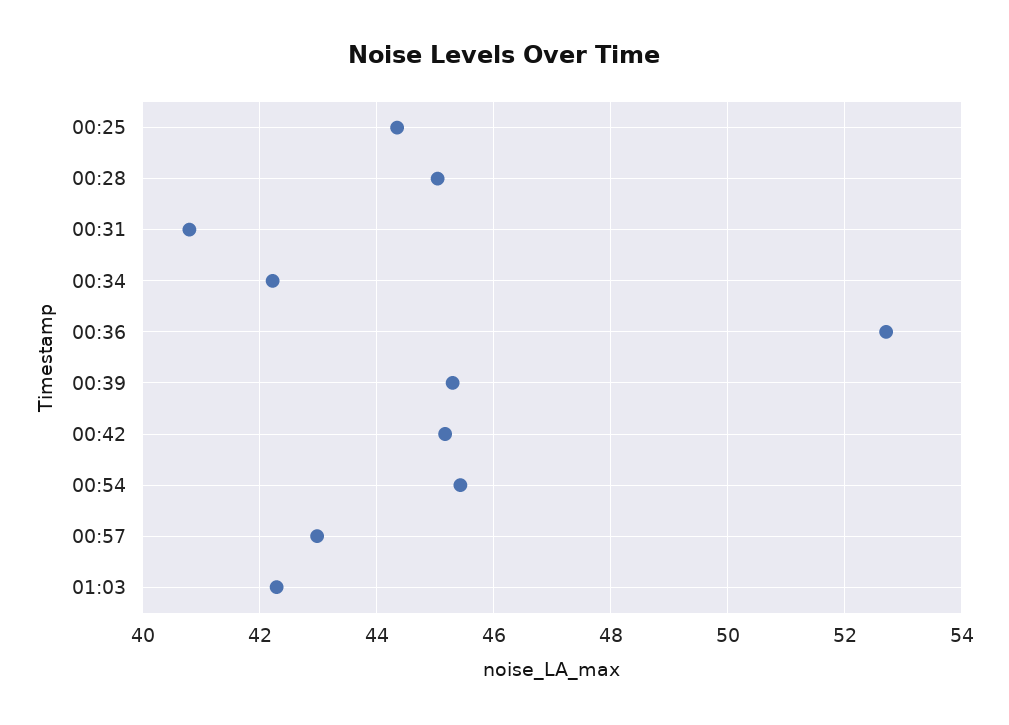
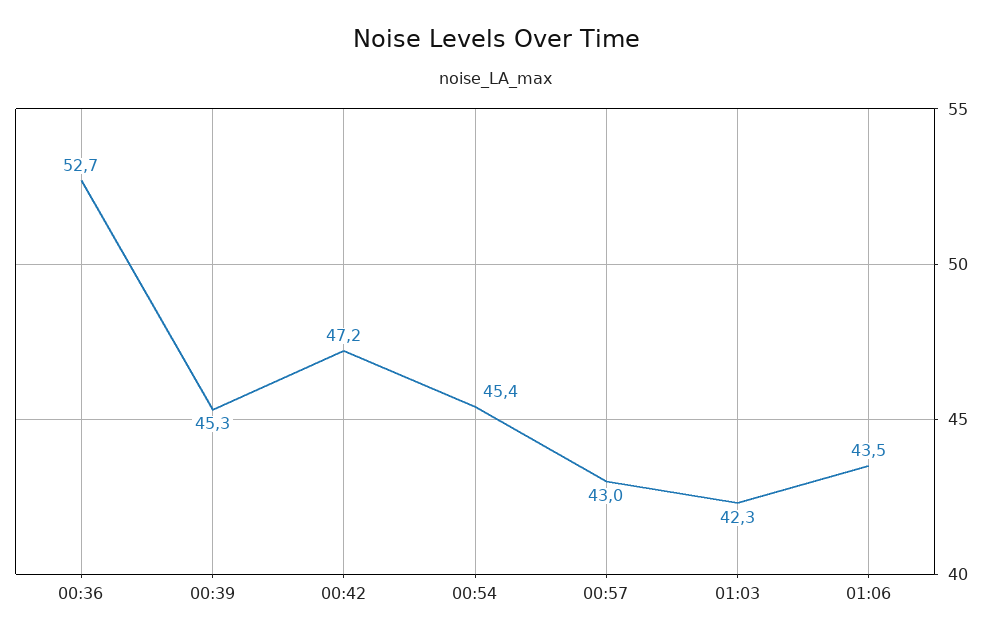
00:25: 44.4 -> none
00:28: 45 -> none
00:31: 40.8 -> none
00:34: 42.2 -> none
00:42: 45.2 -> 47.2
01:06: none -> 43.5

